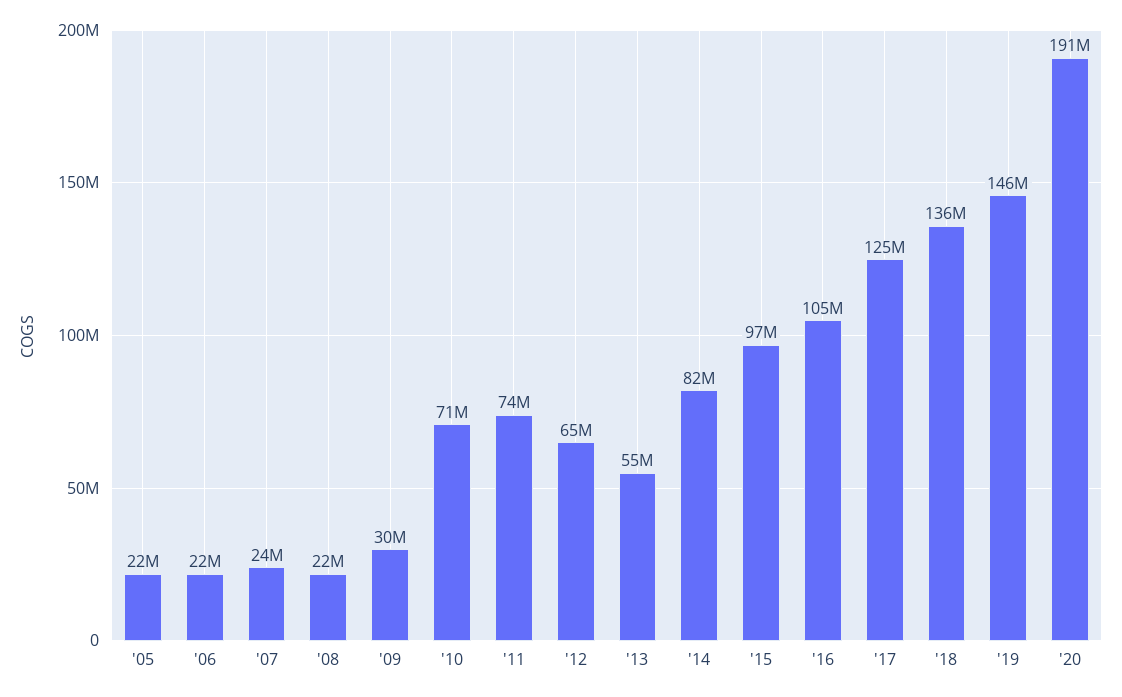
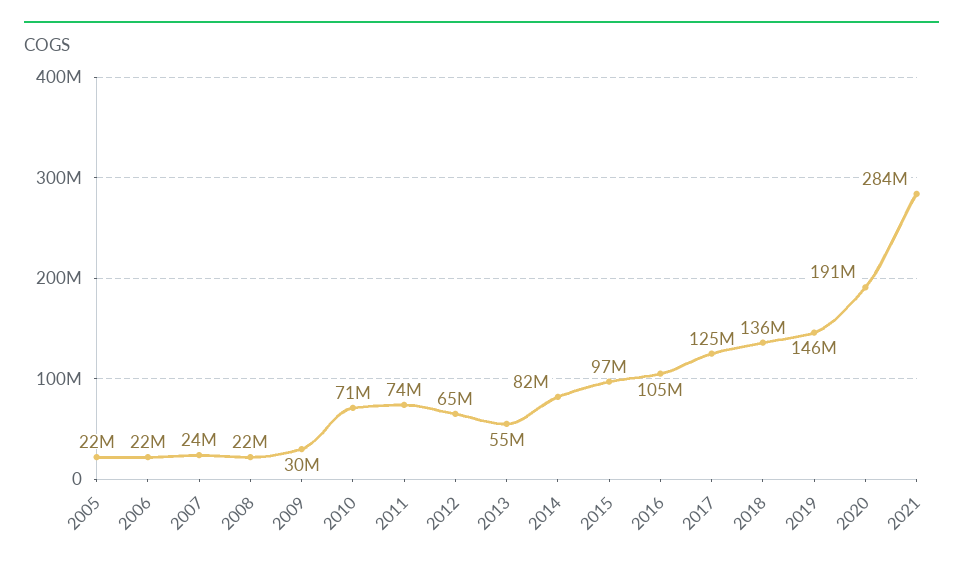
2021: none -> 284000000

